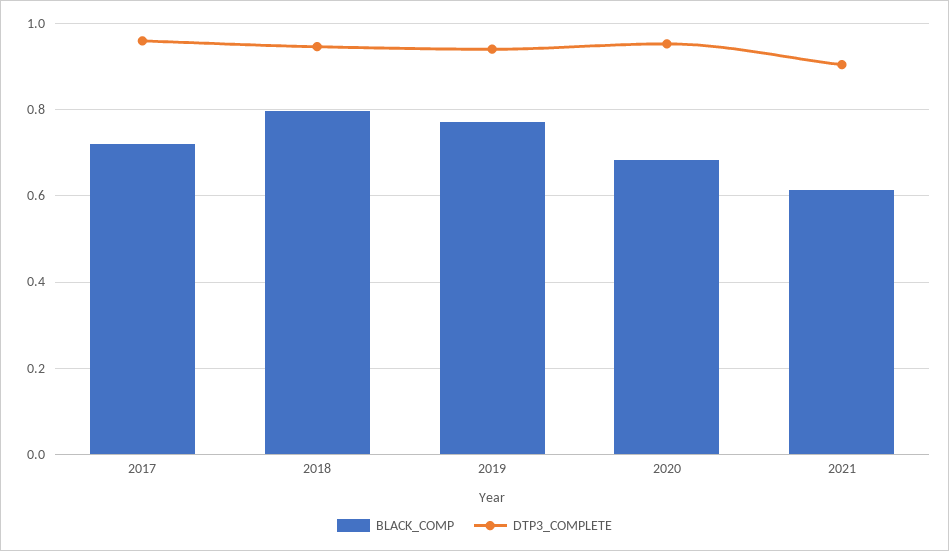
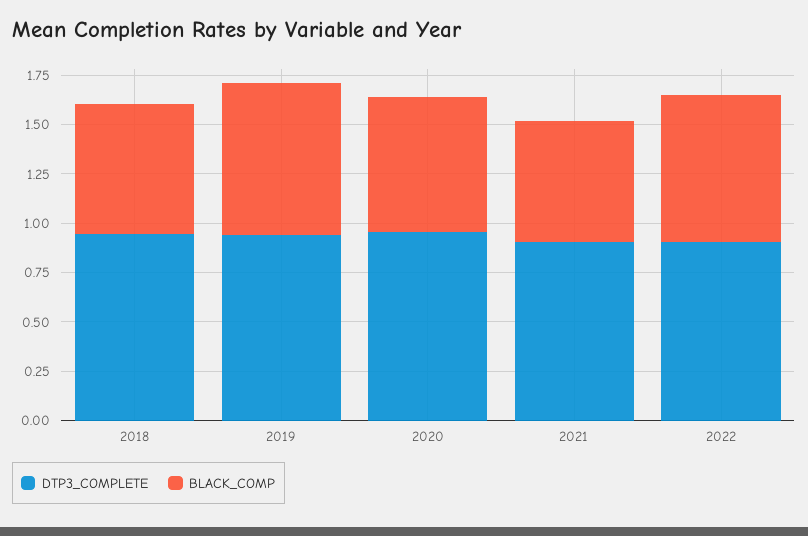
BLACK_COMP, 2017: 0.72 -> none
DTP3_COMPLETE, 2017: 0.96 -> none
BLACK_COMP, 2018: 0.8 -> 0.65
DTP3_COMPLETE, 2022: none -> 0.9
BLACK_COMP, 2022: none -> 0.75

